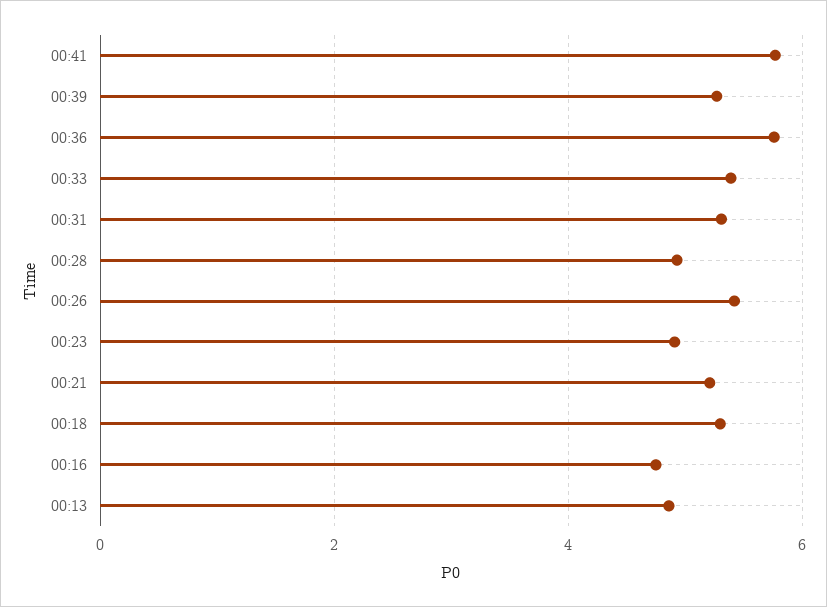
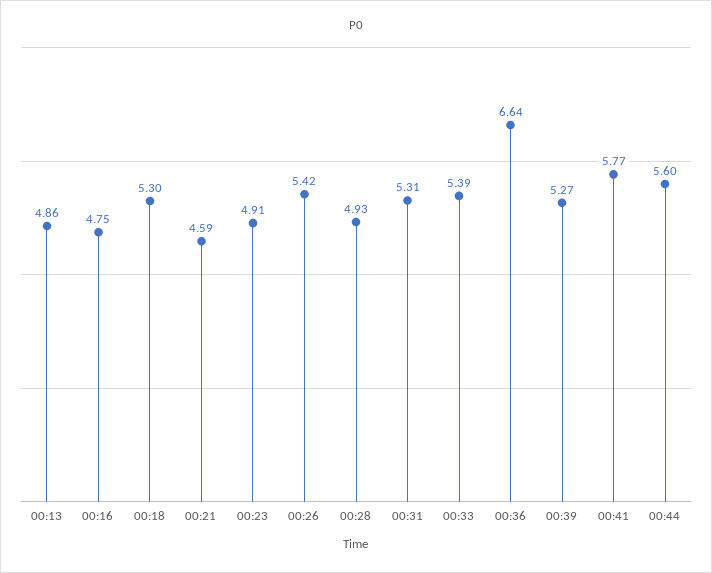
00:36: 5.8 -> 6.64
00:21: 5.2 -> 4.59
00:44: none -> 5.6

